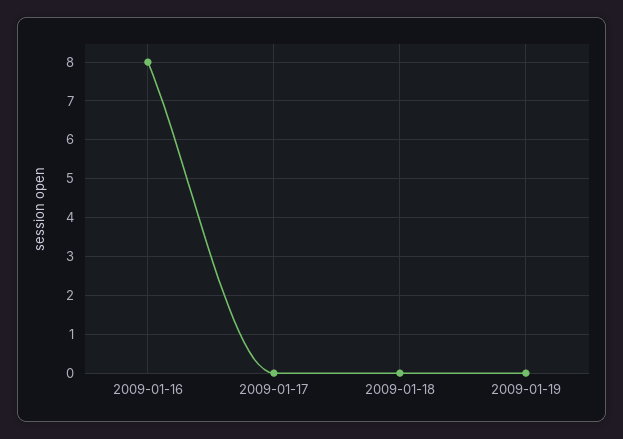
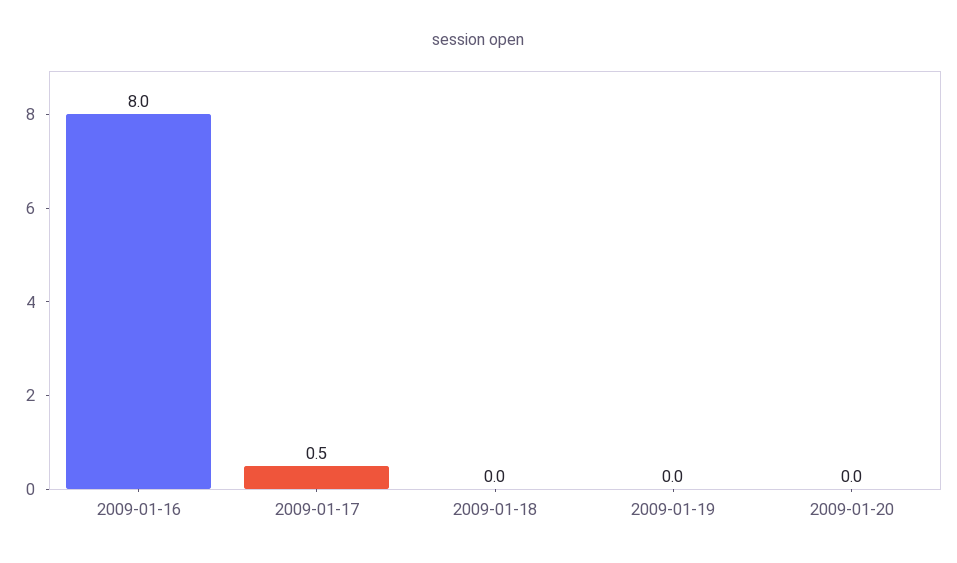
2009-01-17: 0 -> 0.5
2009-01-20: none -> 0

